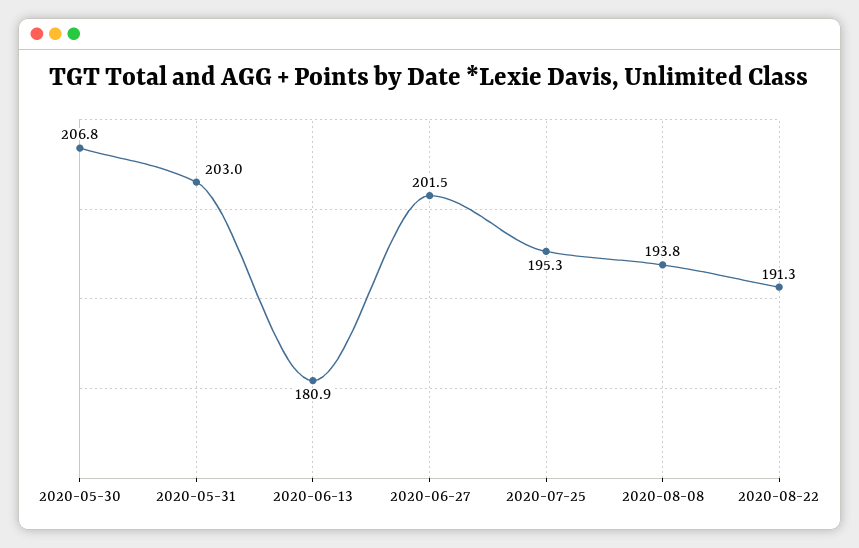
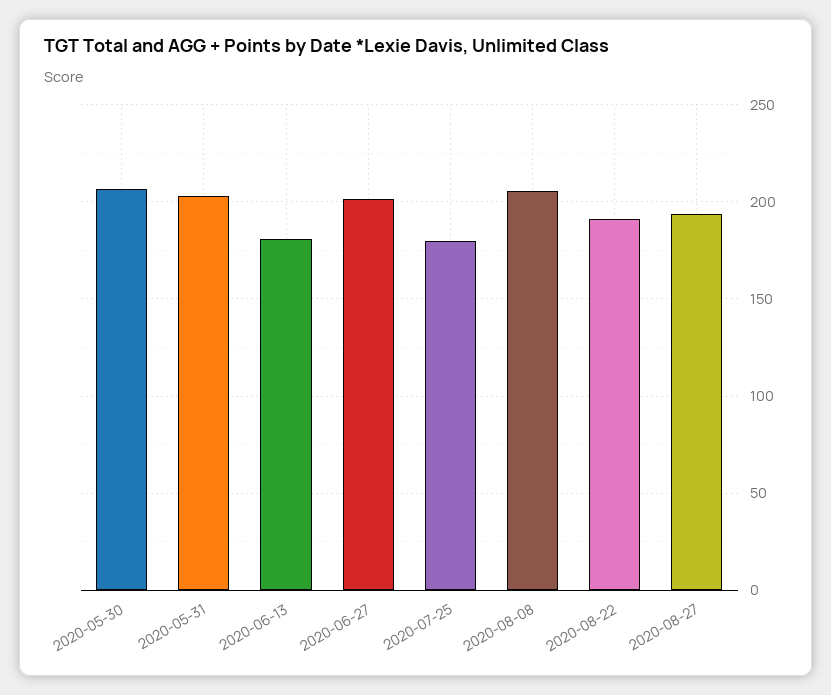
2020-07-25: 195.3 -> 180
2020-08-08: 193.8 -> 205
2020-08-27: none -> 195

